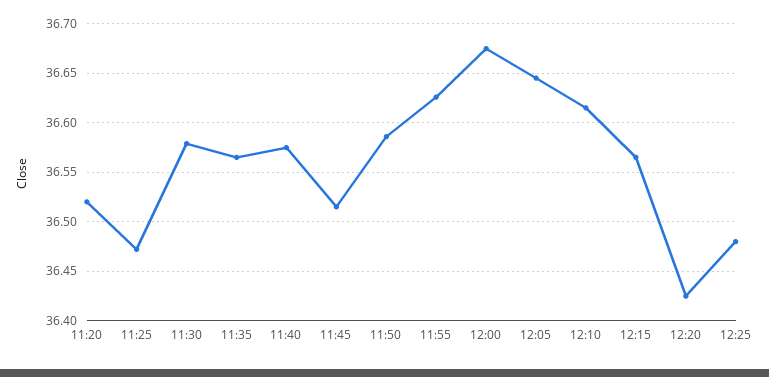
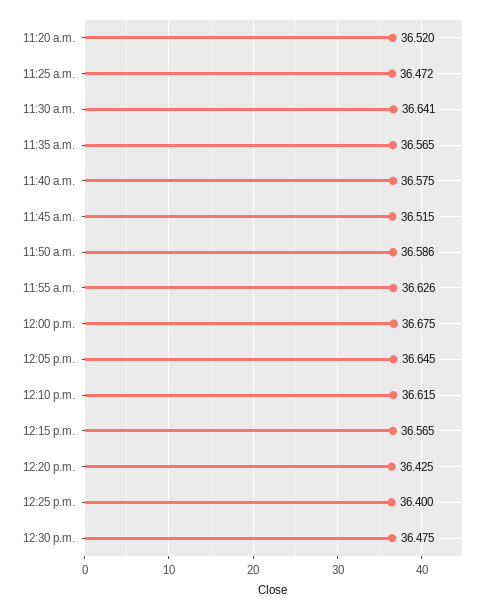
11:30: 36.58 -> 36.641
12:25: 36.48 -> 36.4
12:30 p.m.: none -> 36.475

